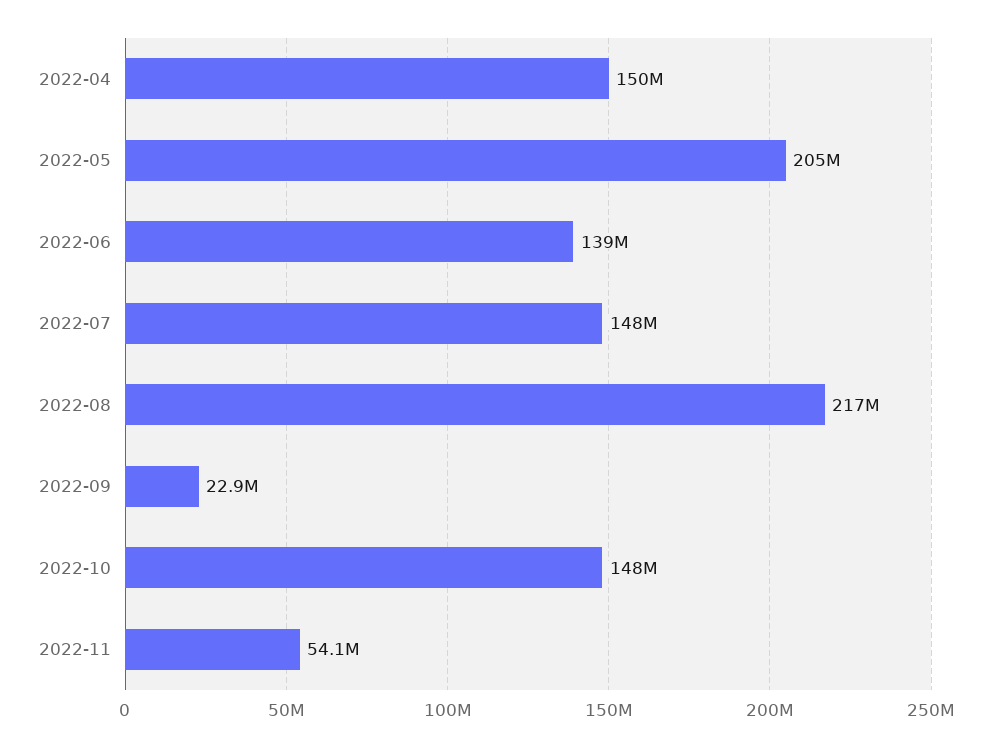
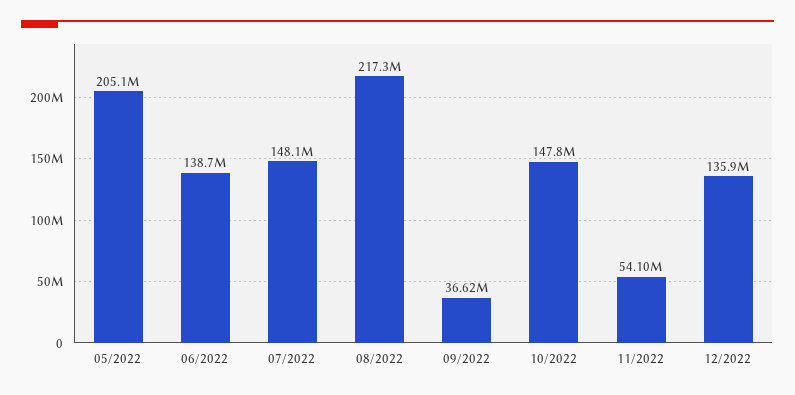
2022-04: 150000000 -> none
2022-09: 22900000 -> 36620000
12/2022: none -> 135900000

